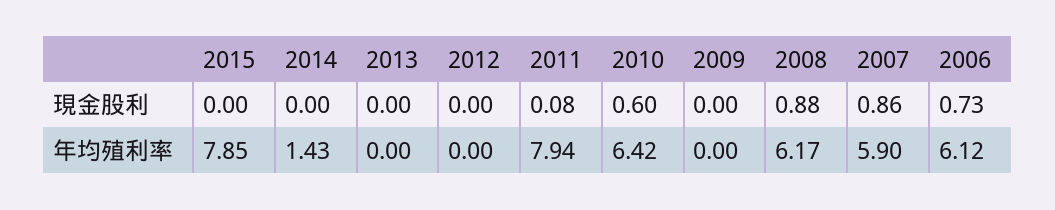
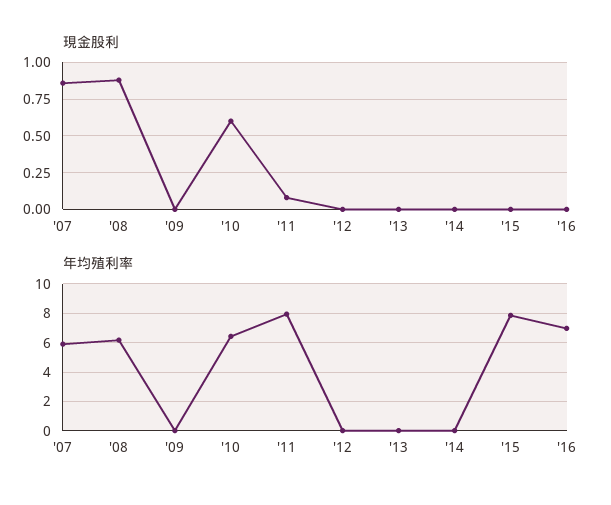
現金股利, 2006: 0.73 -> none
年均殖利率, 2014: 1.43 -> 0
年均殖利率, 2006: 6.12 -> none
現金股利, '16: none -> 0
年均殖利率, '16: none -> 7

